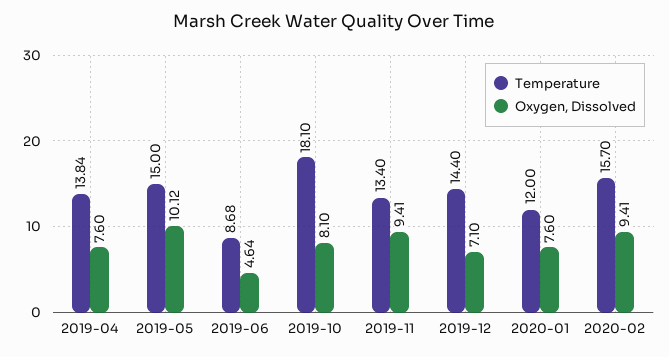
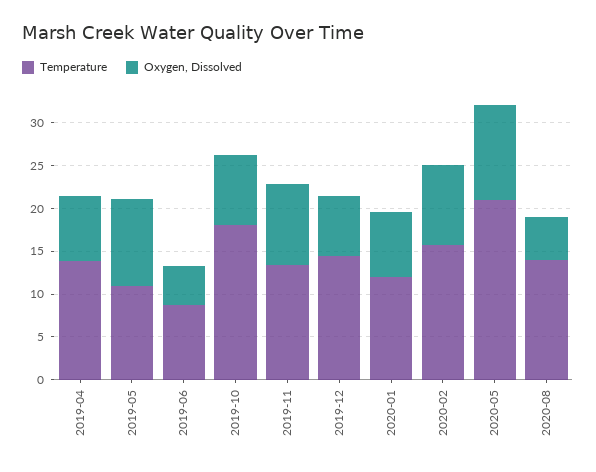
Temperature, 2019-05: 15 -> 11
Temperature, 2020-05: none -> 21
Oxygen, Dissolved, 2020-05: none -> 11
Temperature, 2020-08: none -> 14
Oxygen, Dissolved, 2020-08: none -> 5

